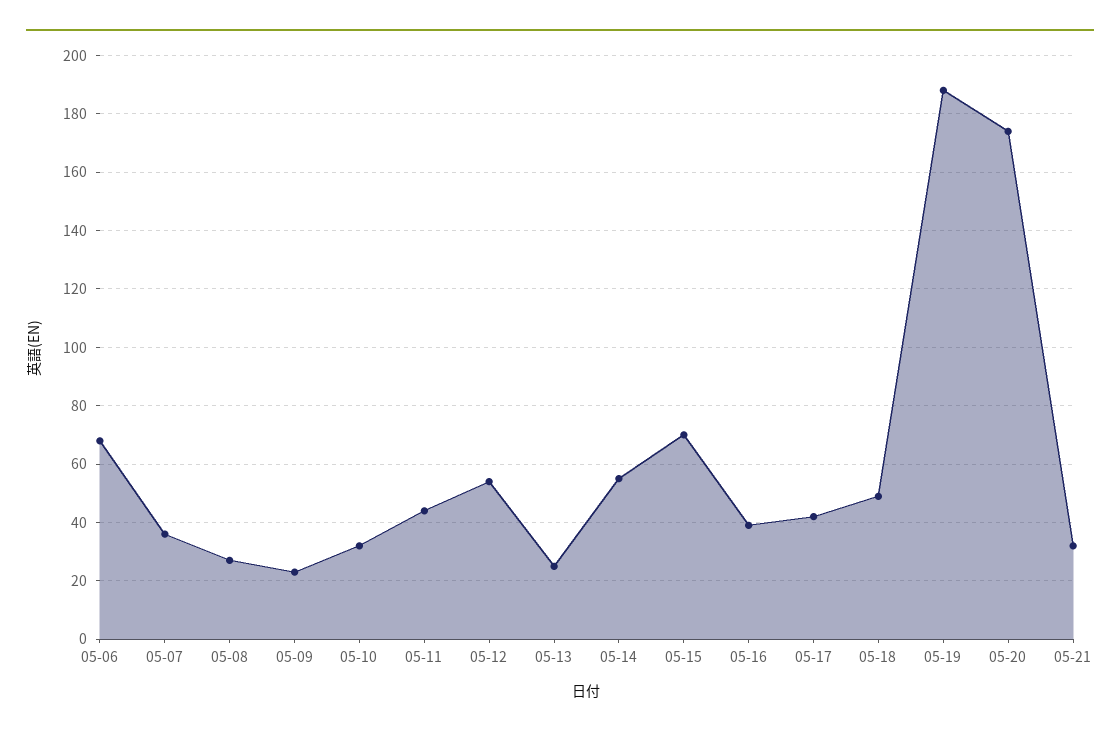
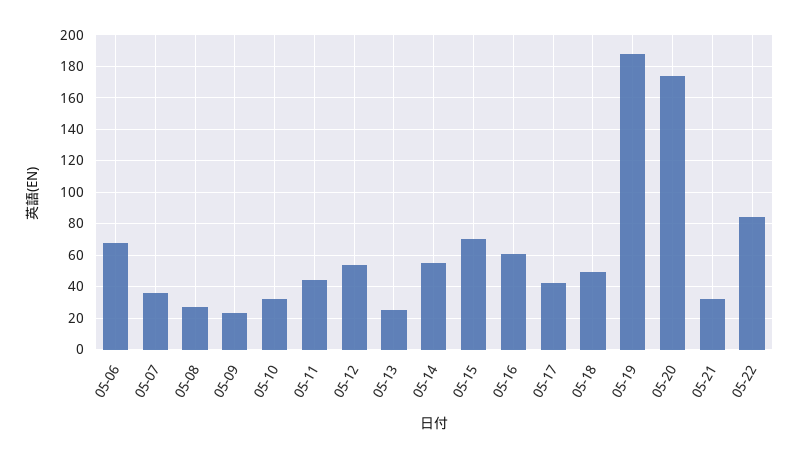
05-16: 40 -> 60
05-22: none -> 85

